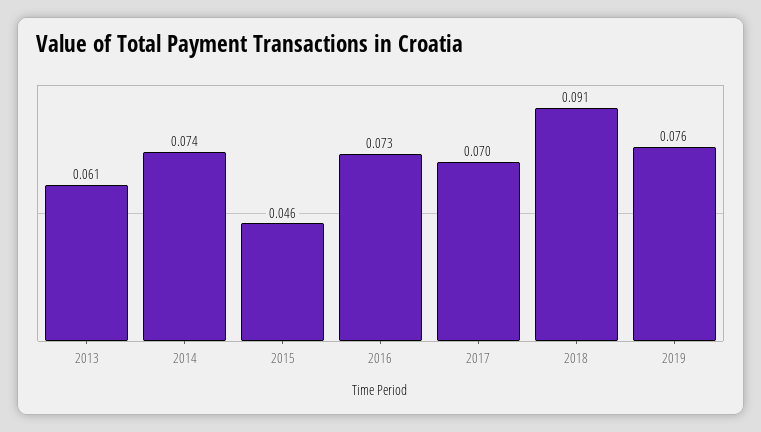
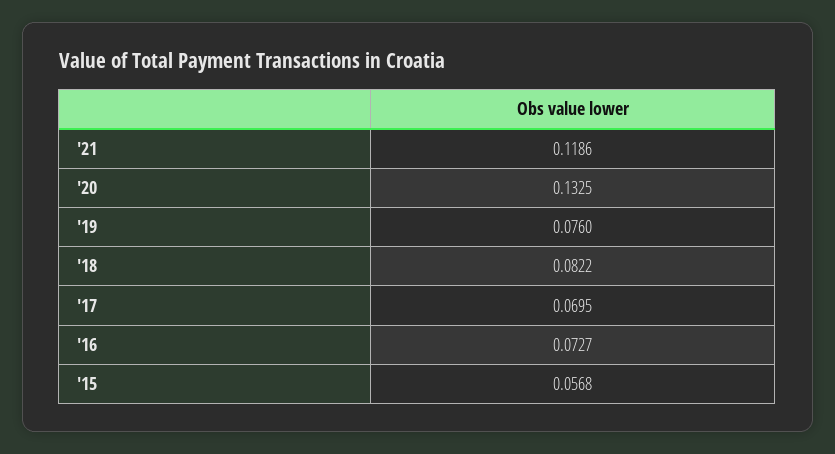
2013: 0.061 -> none
2014: 0.074 -> none
2015: 0.046 -> 0.0568
2018: 0.091 -> 0.0822
'21: none -> 0.1186
'20: none -> 0.1325

